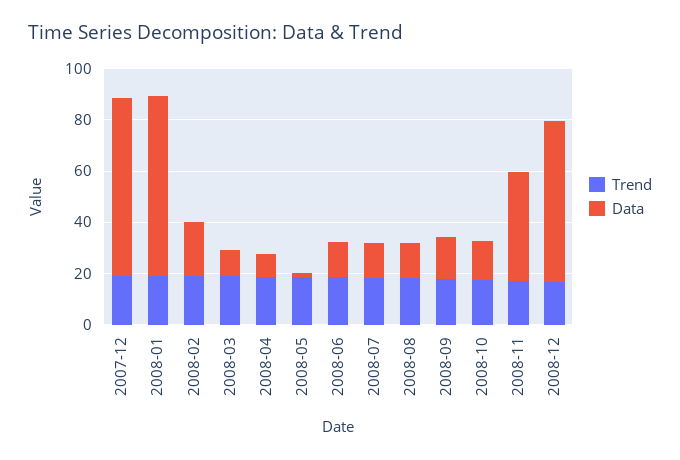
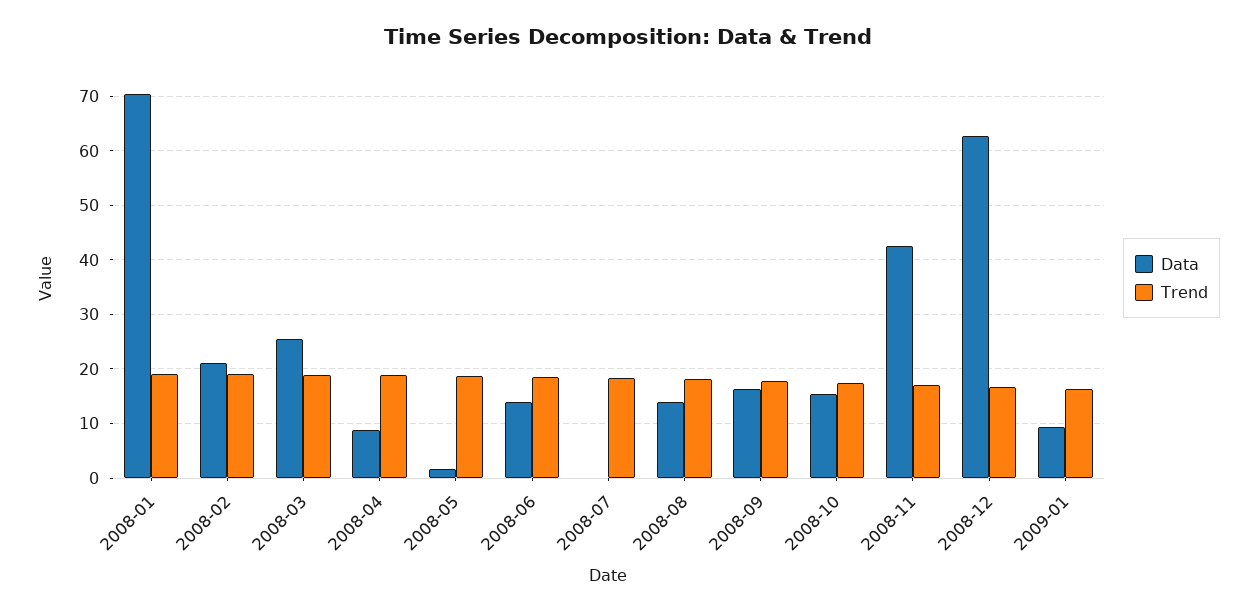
Trend, 2007-12: 20 -> none
Data, 2007-12: 70 -> none
Data, 2008-03: 10 -> 26
Data, 2008-07: 15 -> 0
Data, 2009-01: none -> 10
Trend, 2009-01: none -> 16

